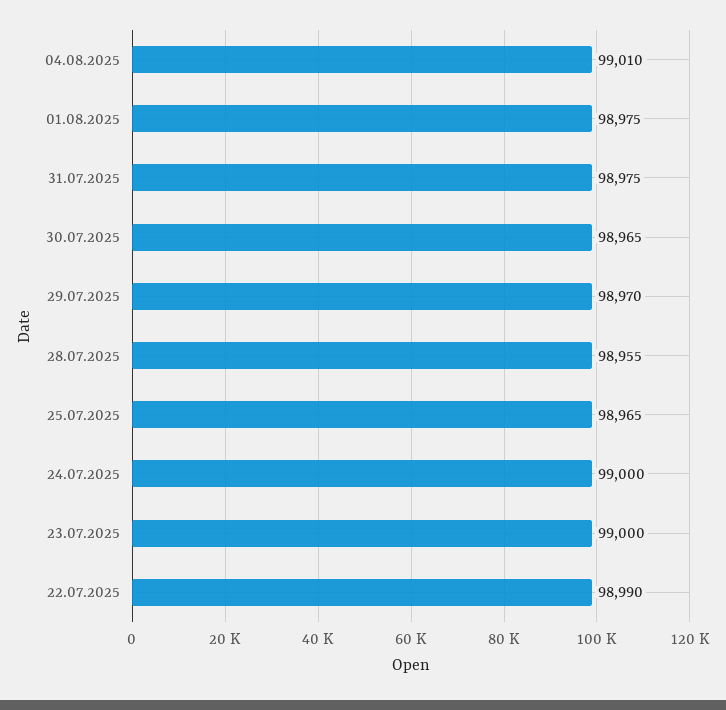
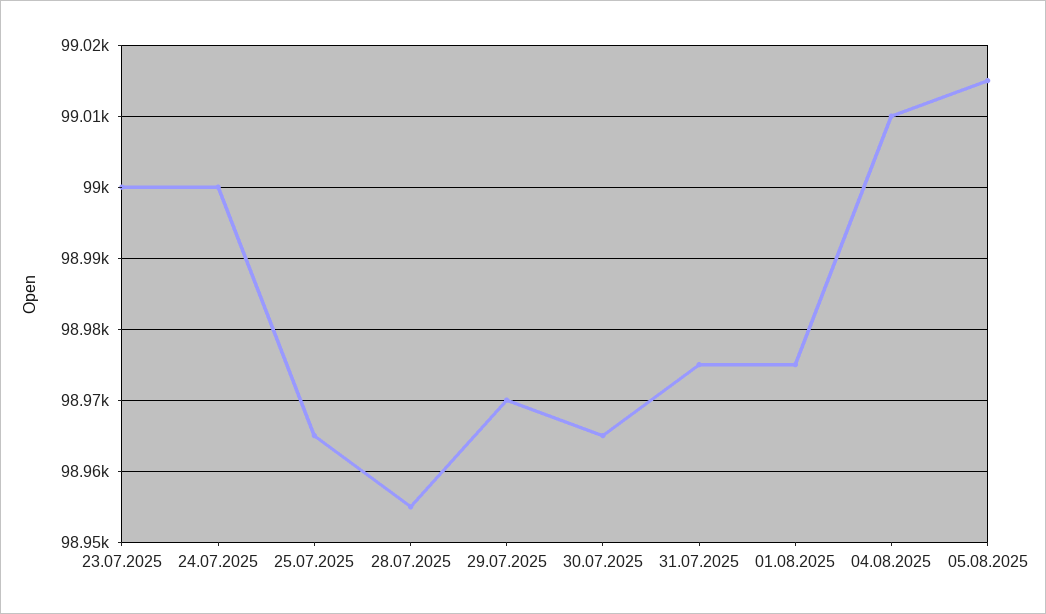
22.07.2025: 98990 -> none
05.08.2025: none -> 99015

